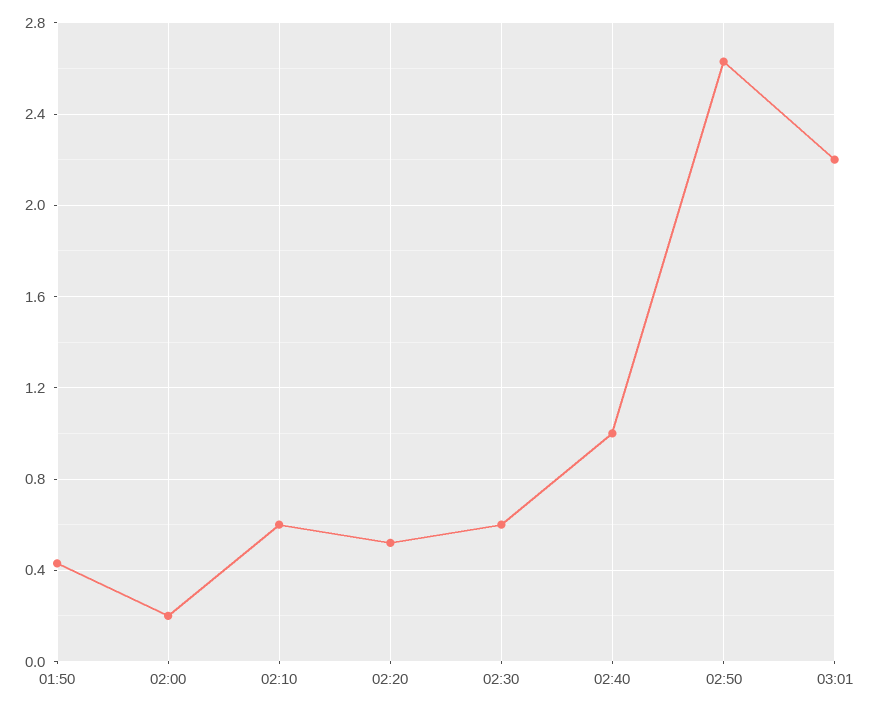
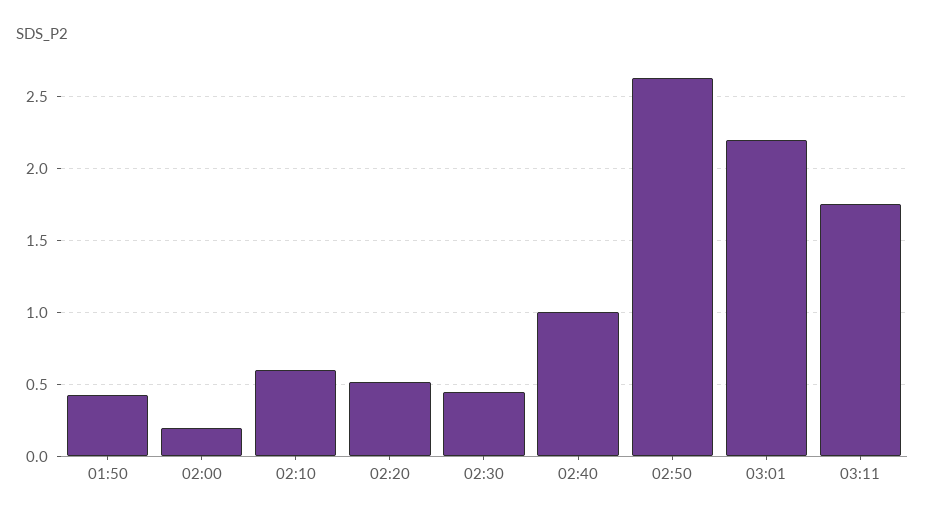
02:30: 0.6 -> 0.45
03:11: none -> 1.75

